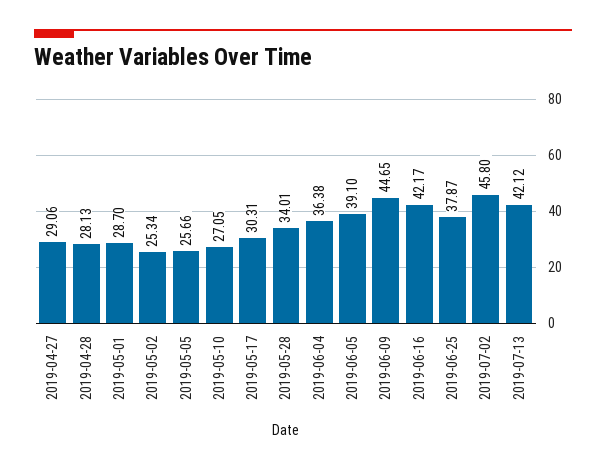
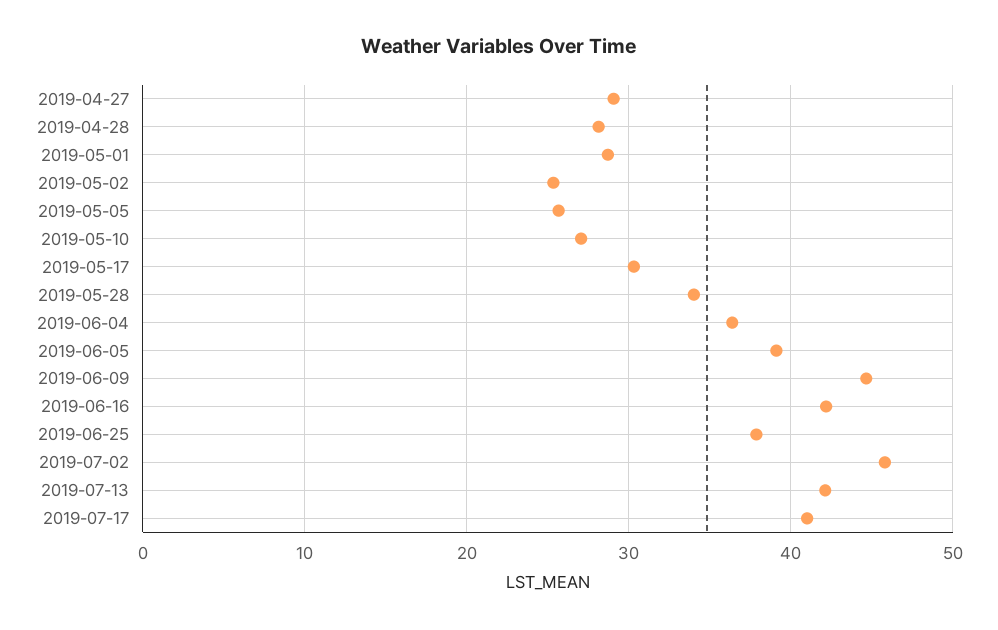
2019-07-17: none -> 41

